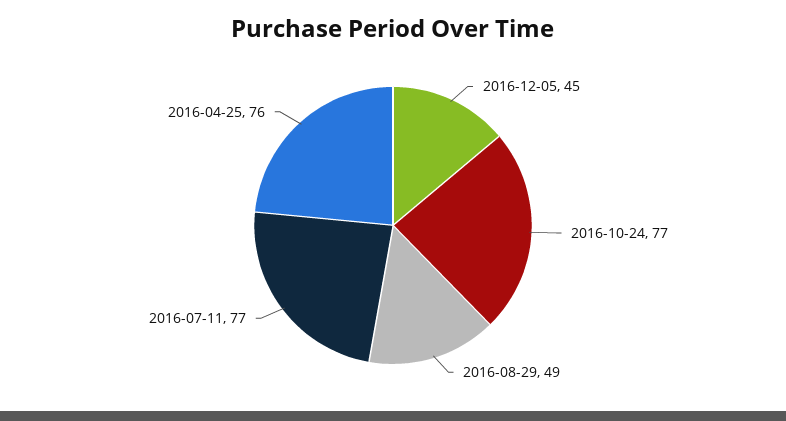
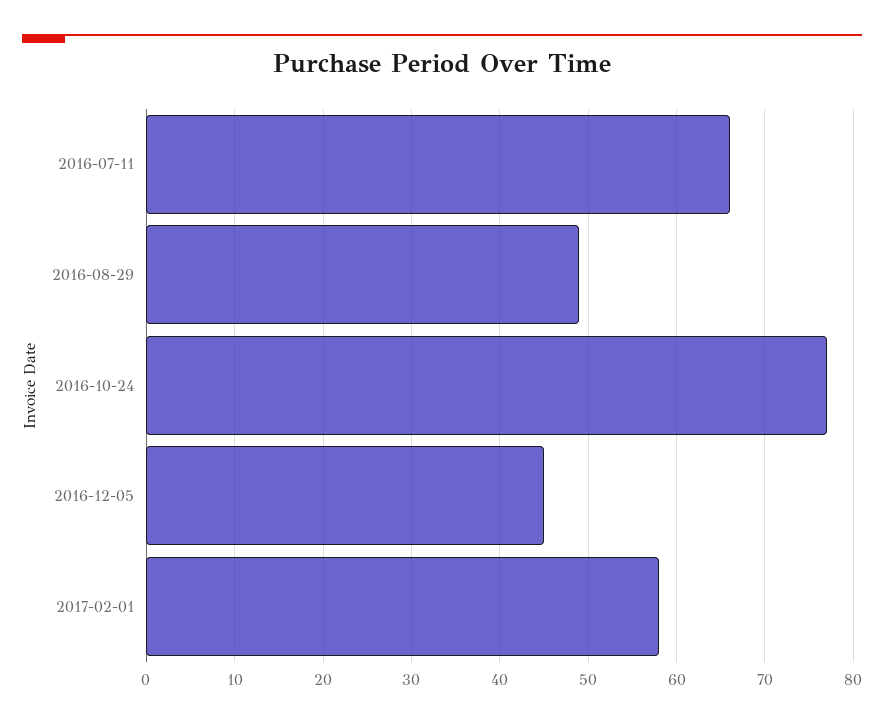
2016-07-11: 77 -> 66
2016-04-25: 76 -> none
2017-02-01: none -> 58

